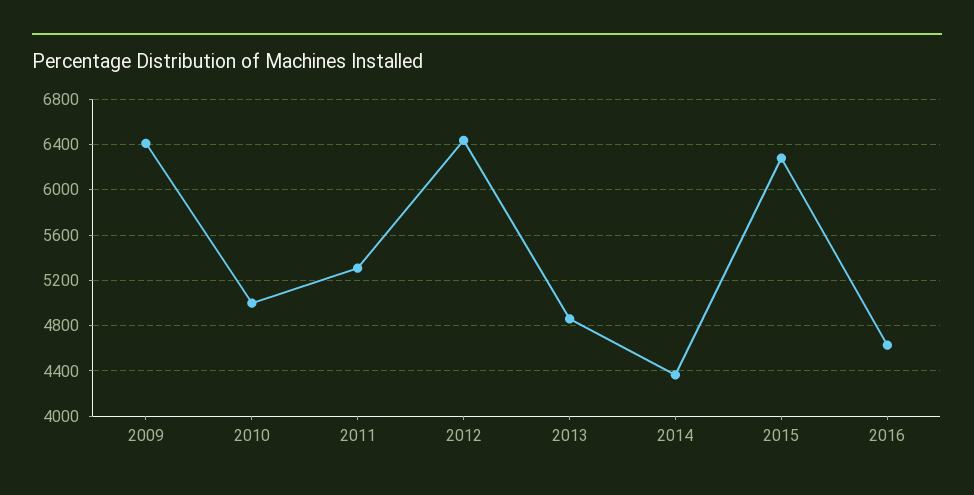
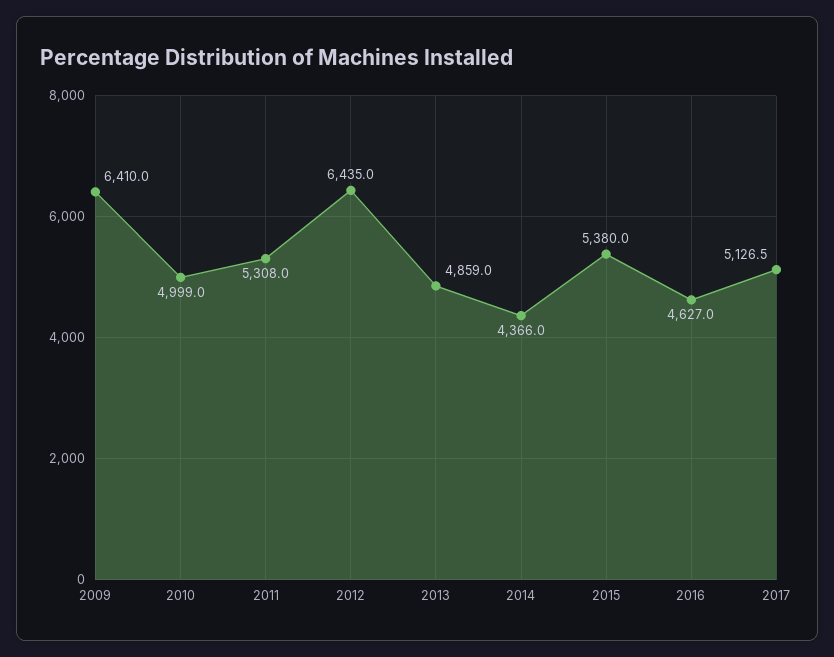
2015: 6300 -> 5380
2017: none -> 5126.5

